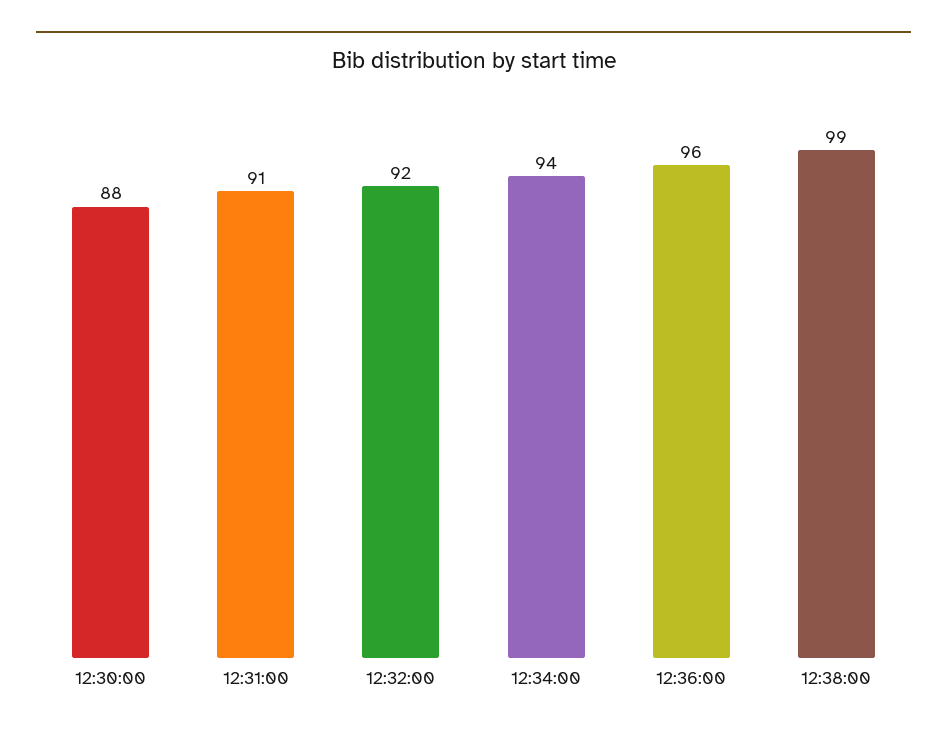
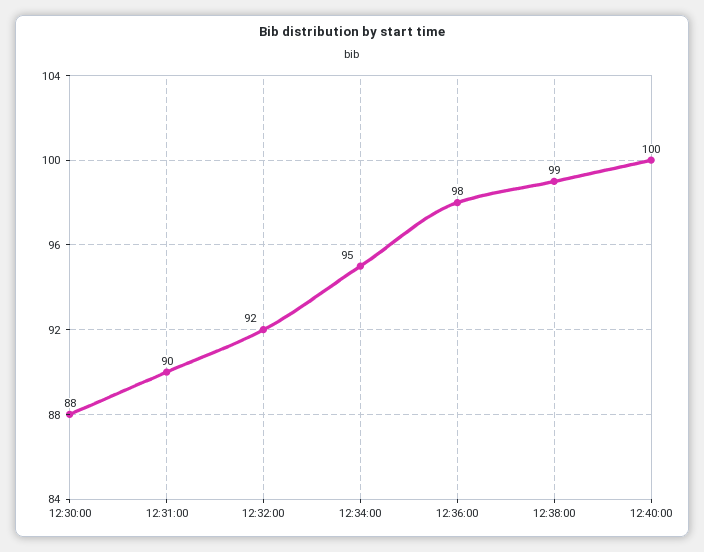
12:31:00: 91 -> 90
12:34:00: 94 -> 95
12:36:00: 96 -> 98
12:40:00: none -> 100

